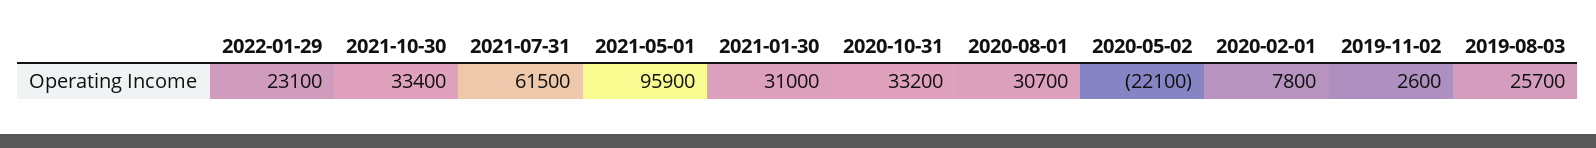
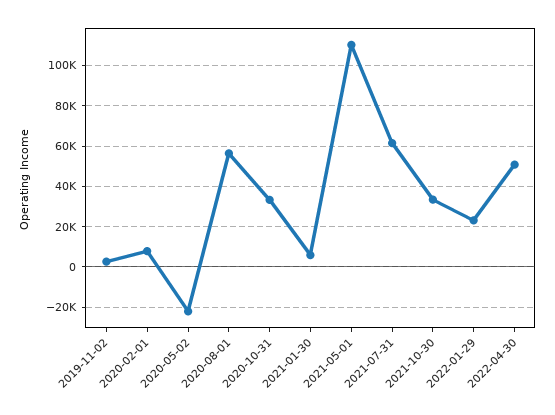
2021-05-01: 95900 -> 110000
2021-01-30: 31000 -> 5000
2020-08-01: 30700 -> 55000
2019-08-03: 25700 -> none
2022-04-30: none -> 50000

